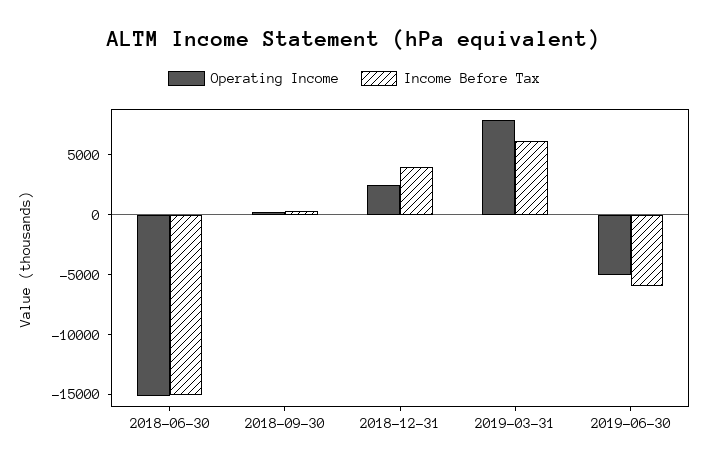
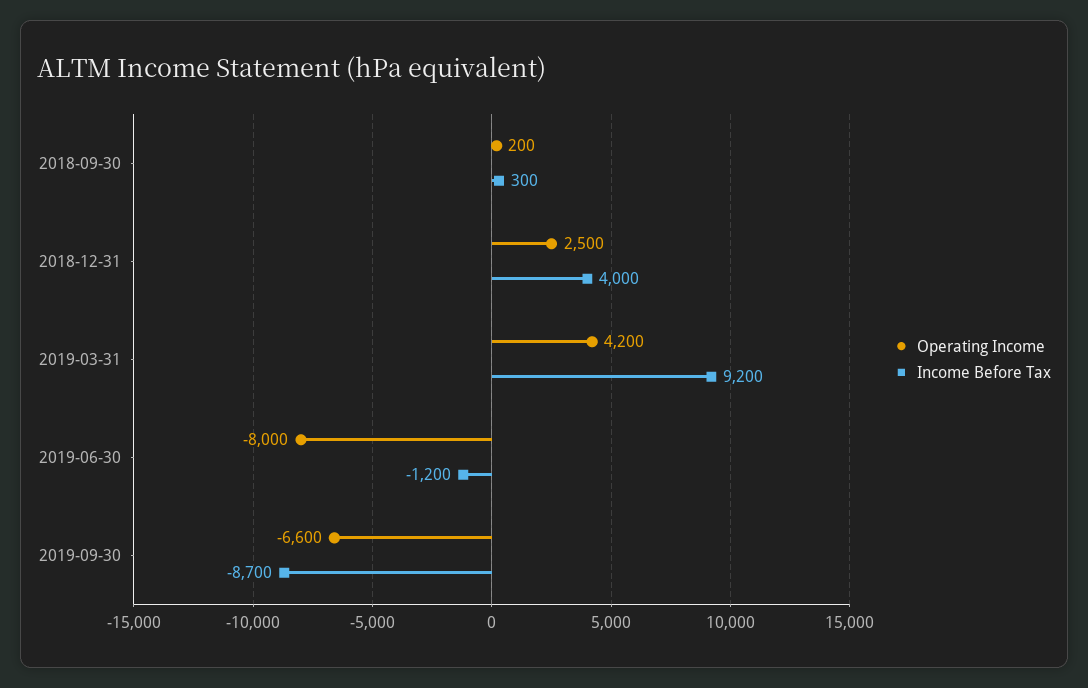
Operating Income, 2018-06-30: -15000 -> none
Income Before Tax, 2018-06-30: -15000 -> none
Operating Income, 2019-03-31: 8000 -> 4200
Income Before Tax, 2019-03-31: 6000 -> 9200
Operating Income, 2019-06-30: -5000 -> -8000
Income Before Tax, 2019-06-30: -6000 -> -1200
Operating Income, 2019-09-30: none -> -6600
Income Before Tax, 2019-09-30: none -> -8700

